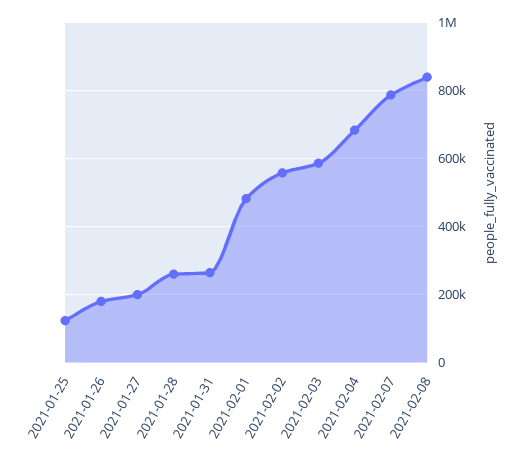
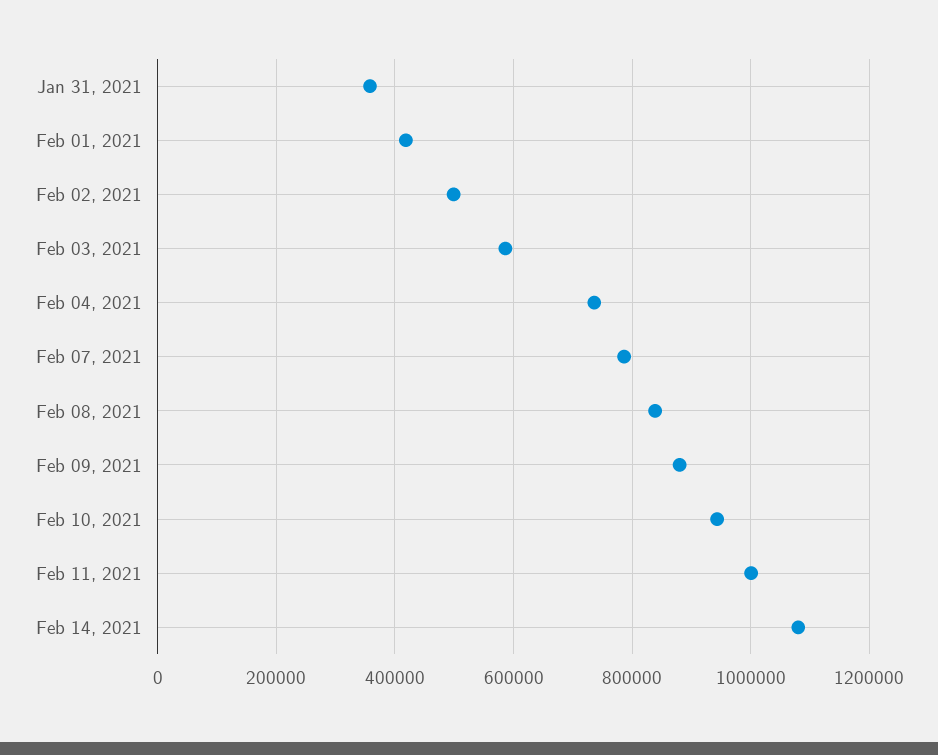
2021-01-25: 120000 -> none
2021-01-26: 180000 -> none
2021-01-27: 200000 -> none
2021-01-28: 260000 -> none
2021-01-31: 260000 -> 360000
2021-02-01: 480000 -> 420000
2021-02-02: 560000 -> 500000
2021-02-04: 680000 -> 740000
Feb 09, 2021: none -> 880000
Feb 10, 2021: none -> 940000
Feb 11, 2021: none -> 1000000
Feb 14, 2021: none -> 1080000

